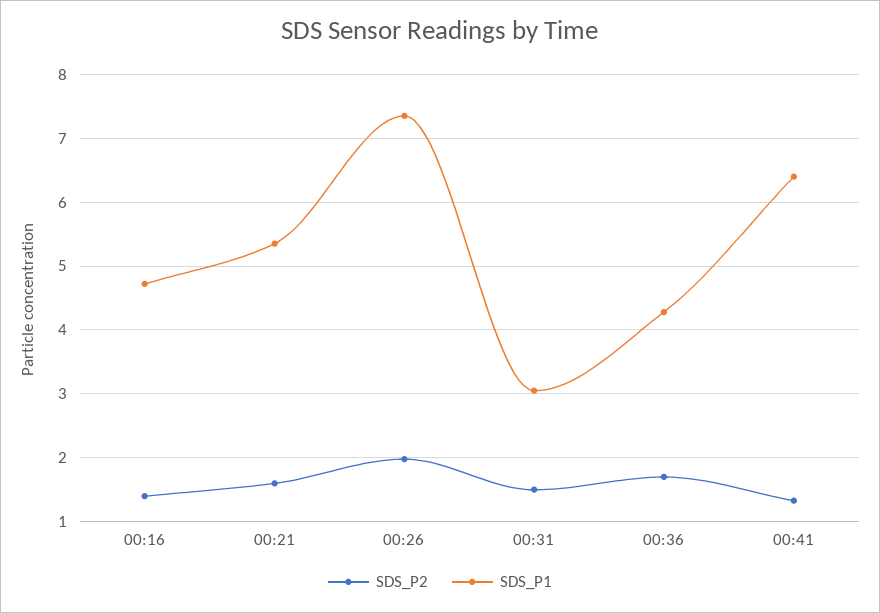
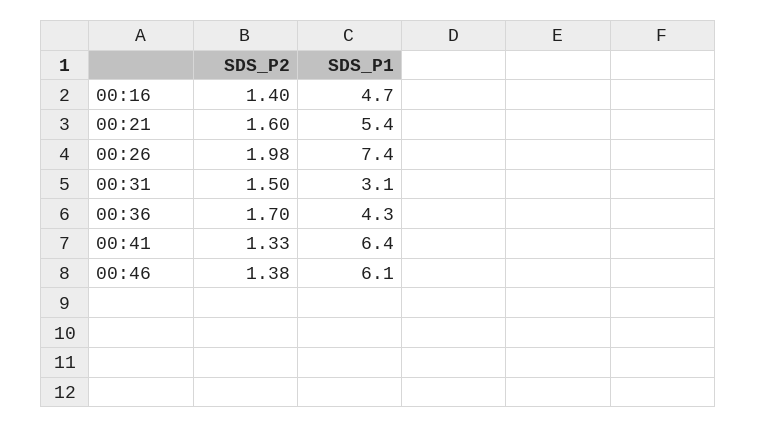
SDS_P2, 00:46: none -> 1.38
SDS_P1, 00:46: none -> 6.1

